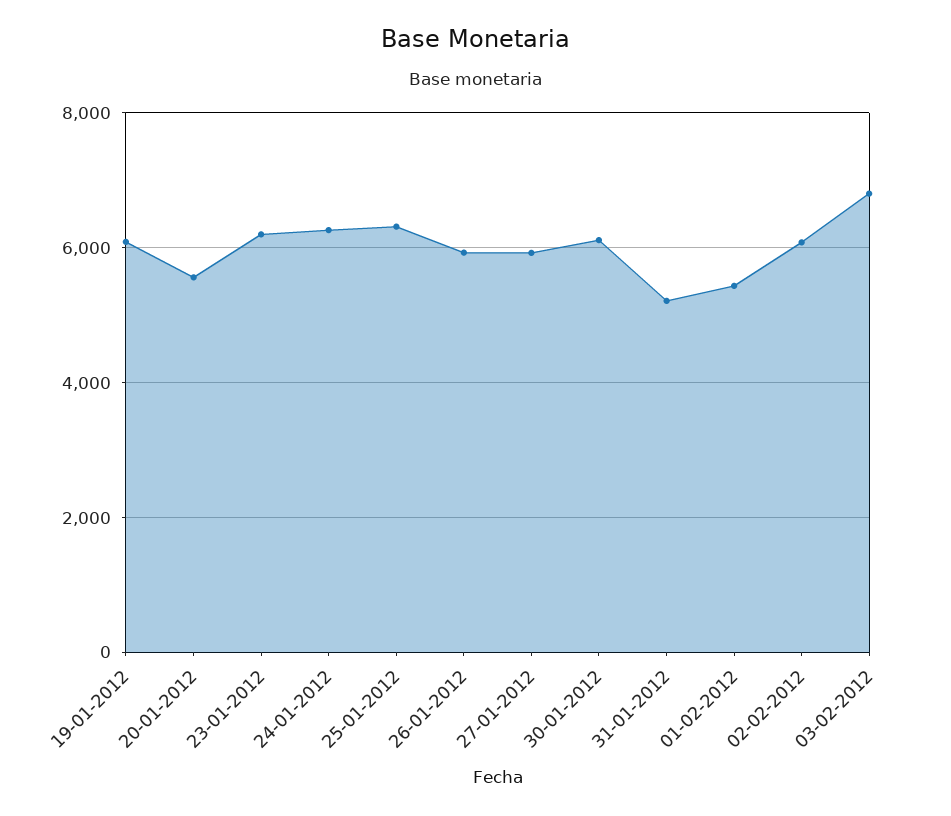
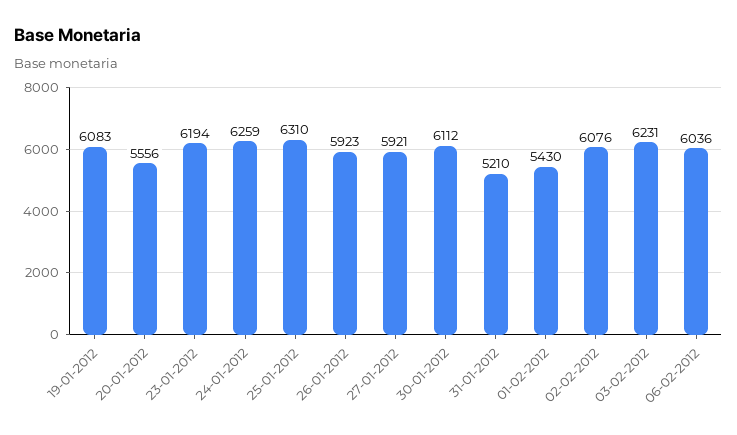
03-02-2012: 6800 -> 6231
06-02-2012: none -> 6036

